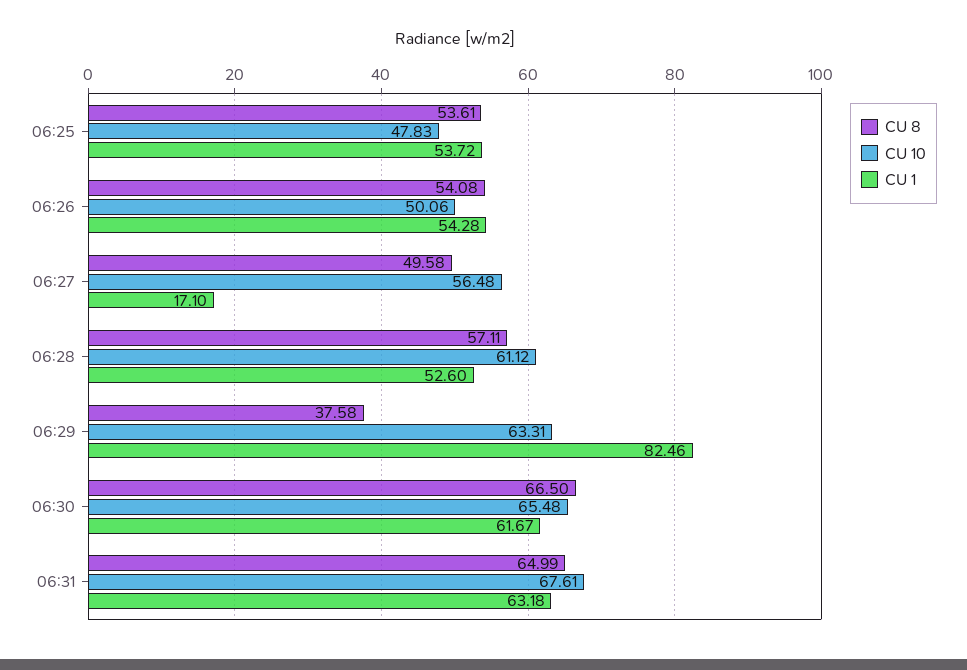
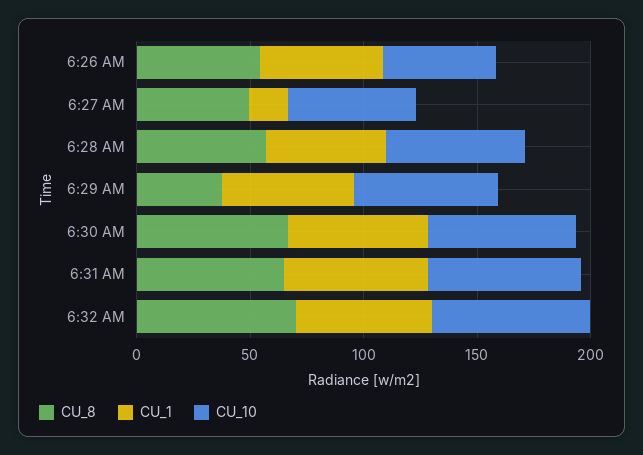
CU 8, 06:25: 53.61 -> none
CU 10, 06:25: 47.83 -> none
CU 1, 06:25: 53.72 -> none
CU 1, 06:29: 82.46 -> 60
CU 8, 6:32 AM: none -> 70
CU 1, 6:32 AM: none -> 60
CU 10, 6:32 AM: none -> 70

